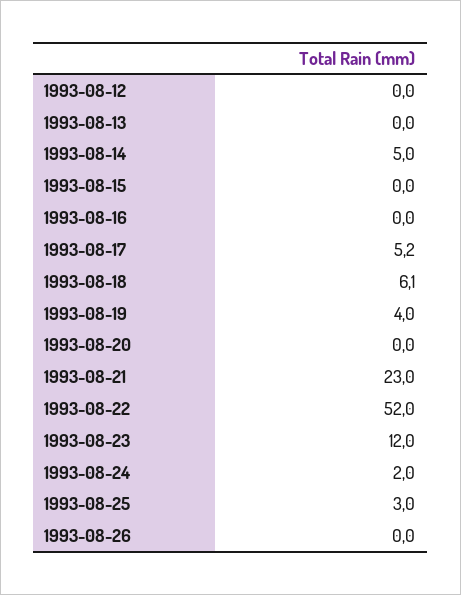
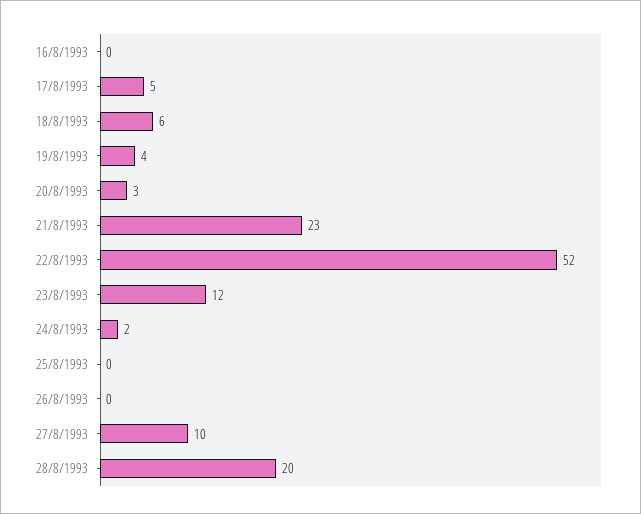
1993-08-12: 0 -> none
1993-08-13: 0 -> none
1993-08-14: 5 -> none
1993-08-15: 0 -> none
1993-08-20: 0 -> 3
1993-08-25: 3 -> 0
27/8/1993: none -> 10
28/8/1993: none -> 20

